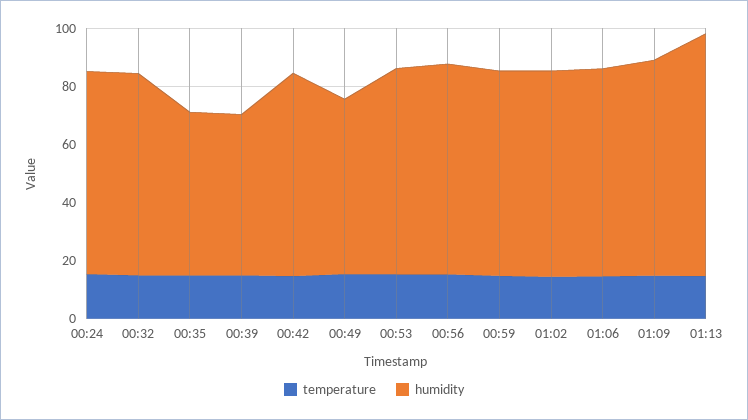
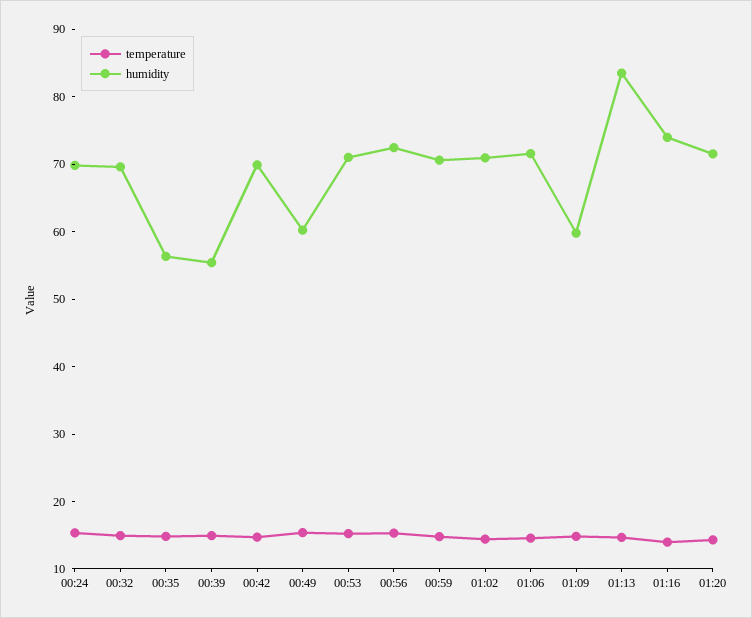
humidity, 01:09: 75 -> 60
temperature, 01:16: none -> 14
humidity, 01:16: none -> 74
temperature, 01:20: none -> 14
humidity, 01:20: none -> 72

